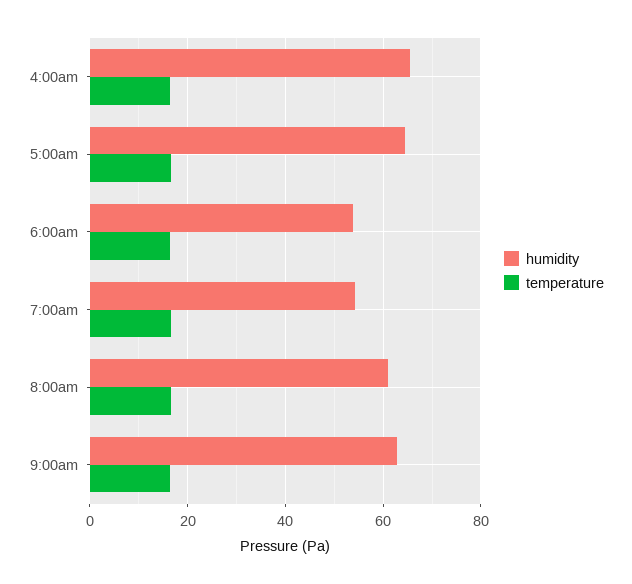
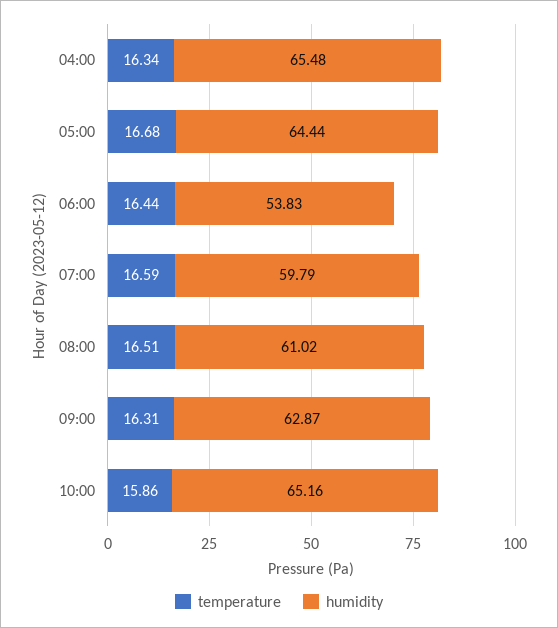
humidity, 7:00am: 54 -> 59.79
temperature, 10:00: none -> 15.86
humidity, 10:00: none -> 65.16

